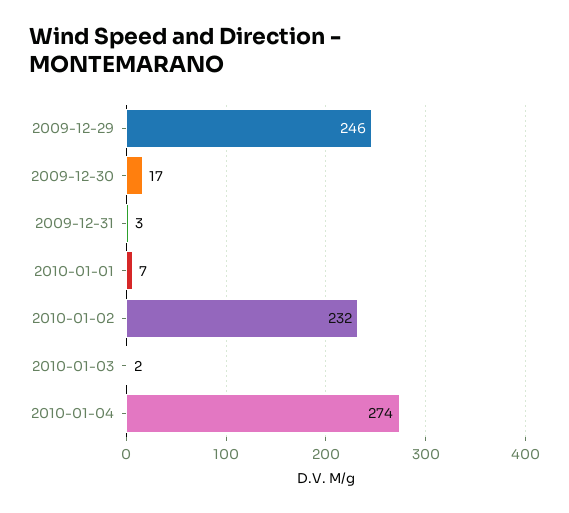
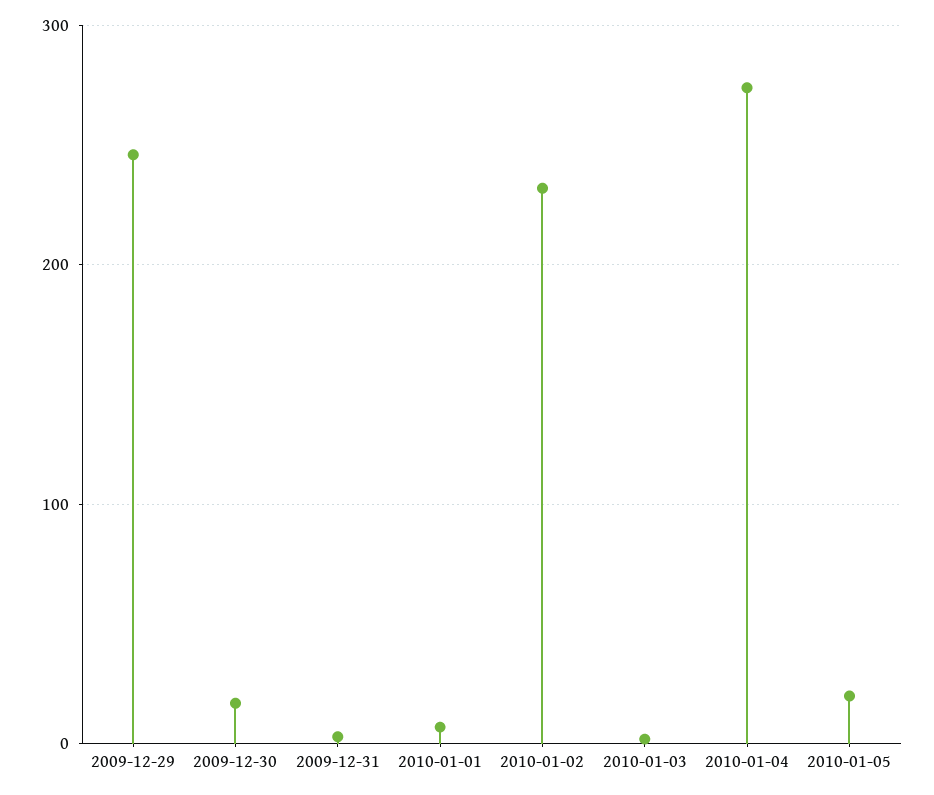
2010-01-05: none -> 20

